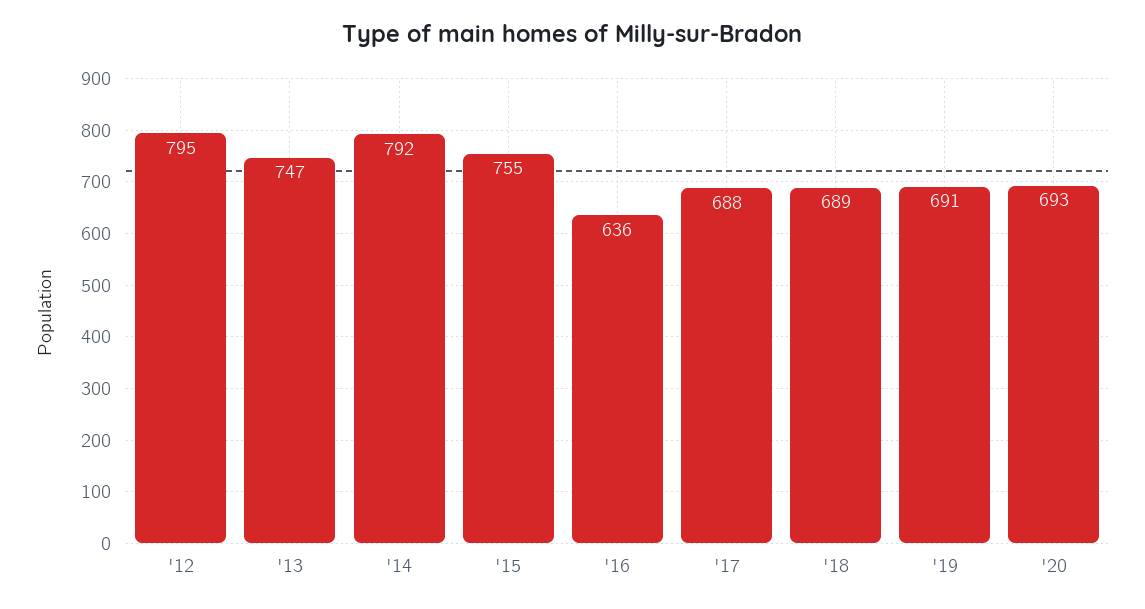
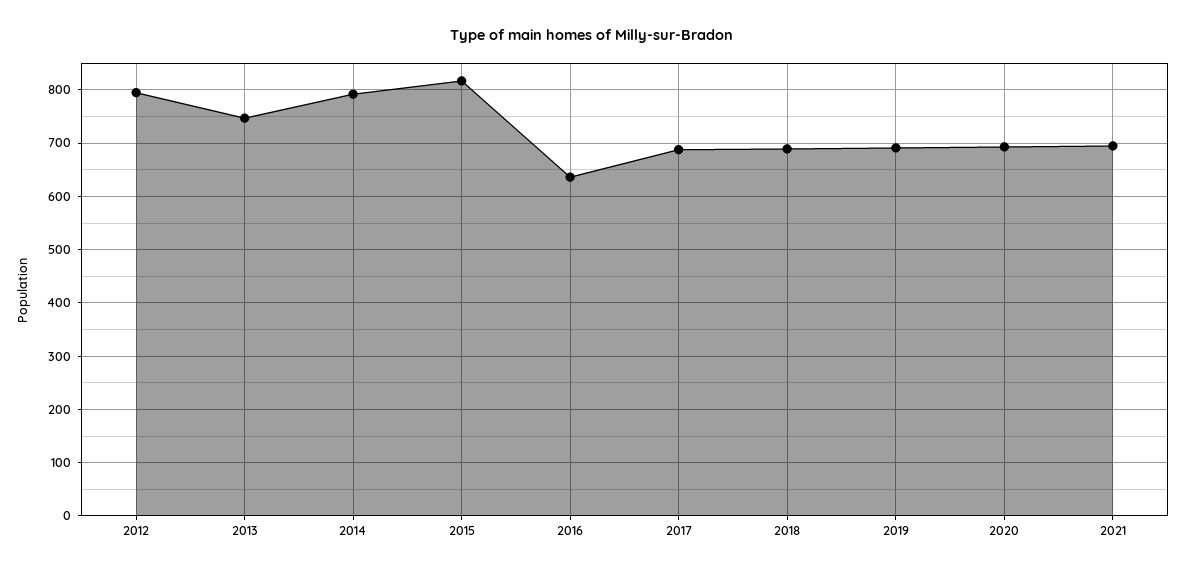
'15: 755 -> 820
2021: none -> 700

